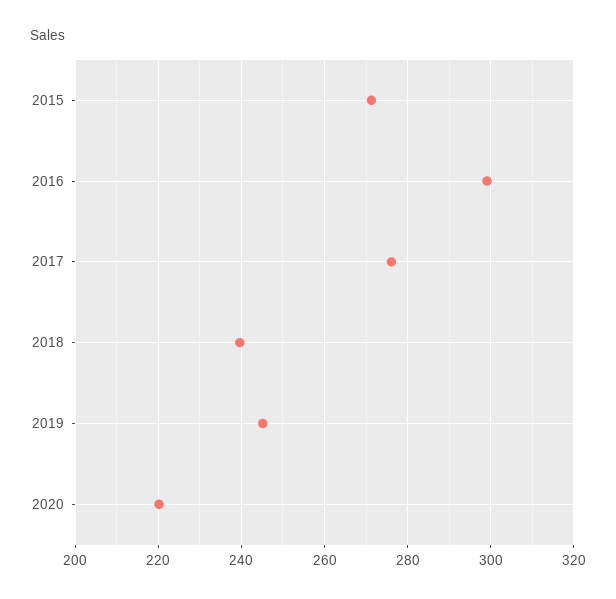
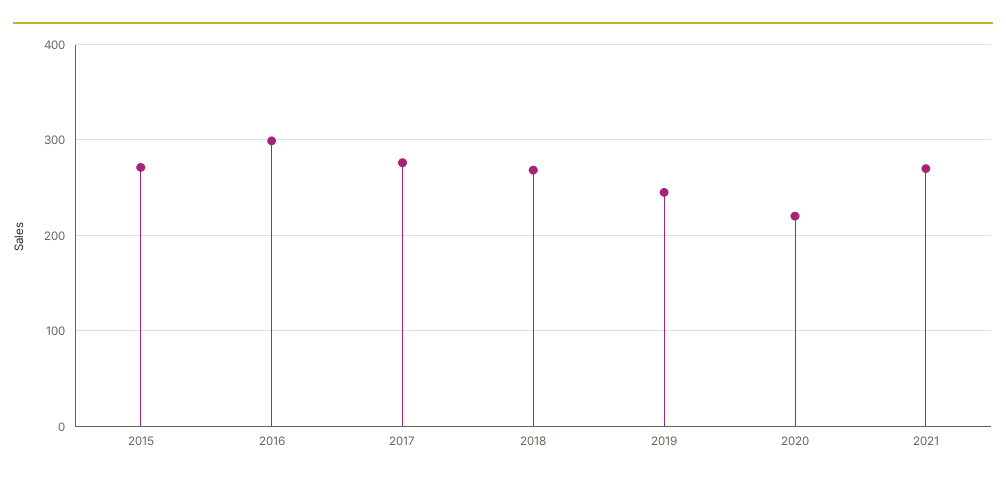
2018: 240 -> 270
2021: none -> 270

